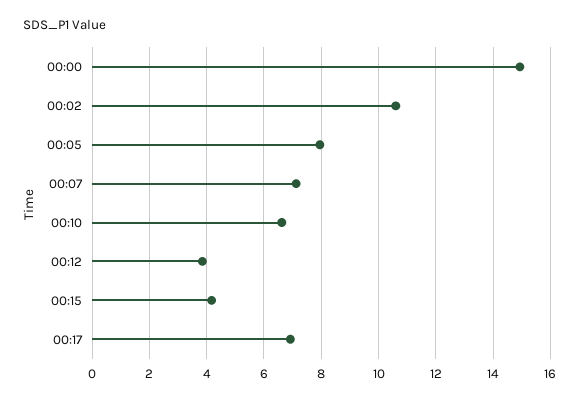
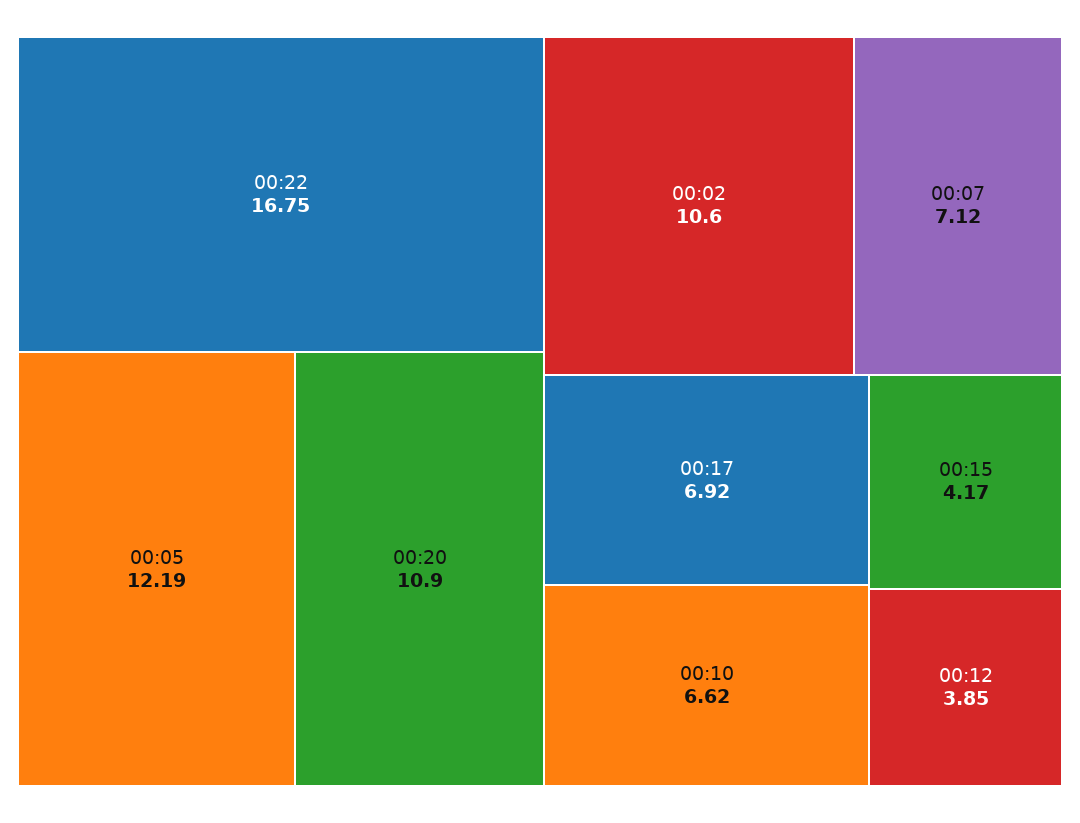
00:00: 15 -> none
00:05: 8 -> 12.19
00:22: none -> 16.75
00:20: none -> 10.9

